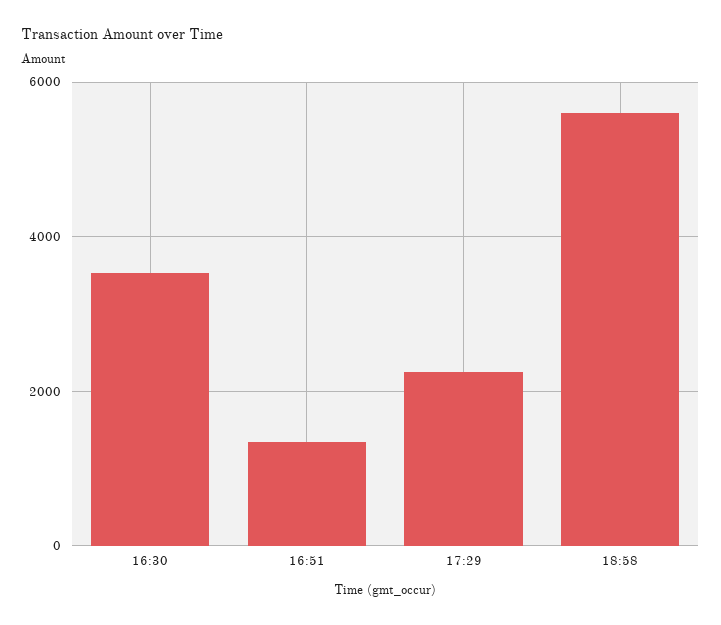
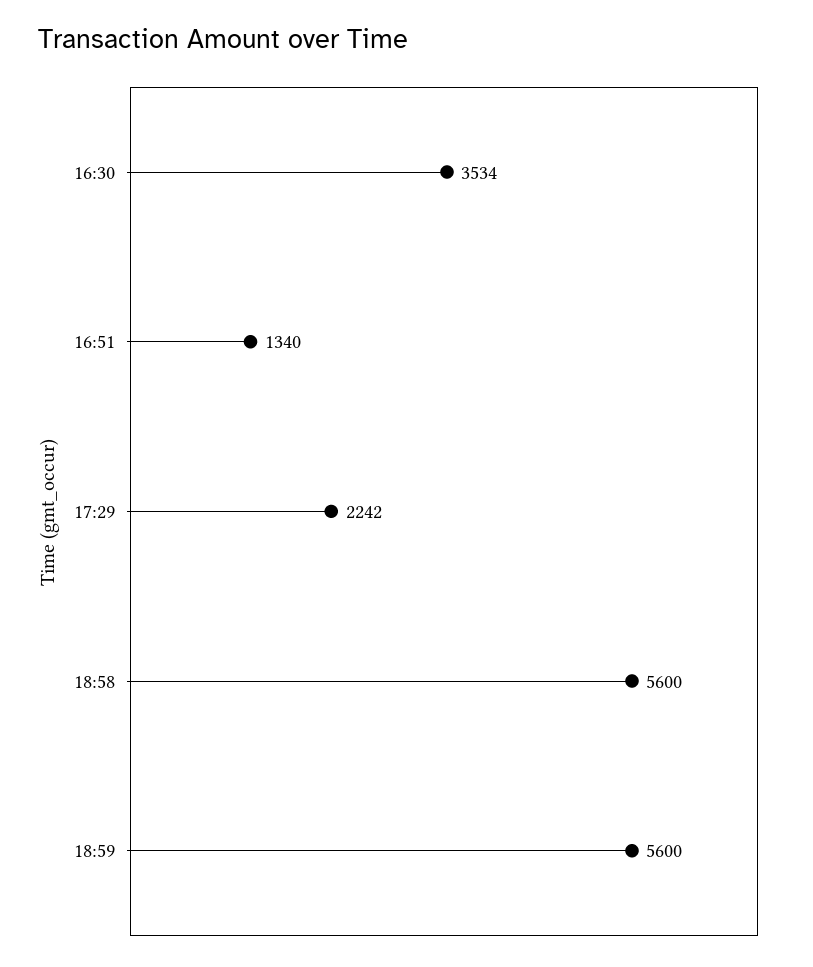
18:59: none -> 5600

